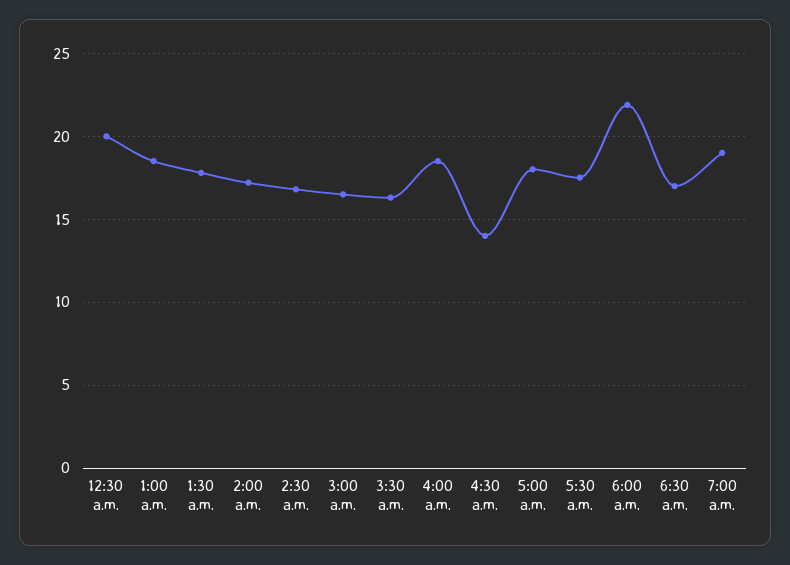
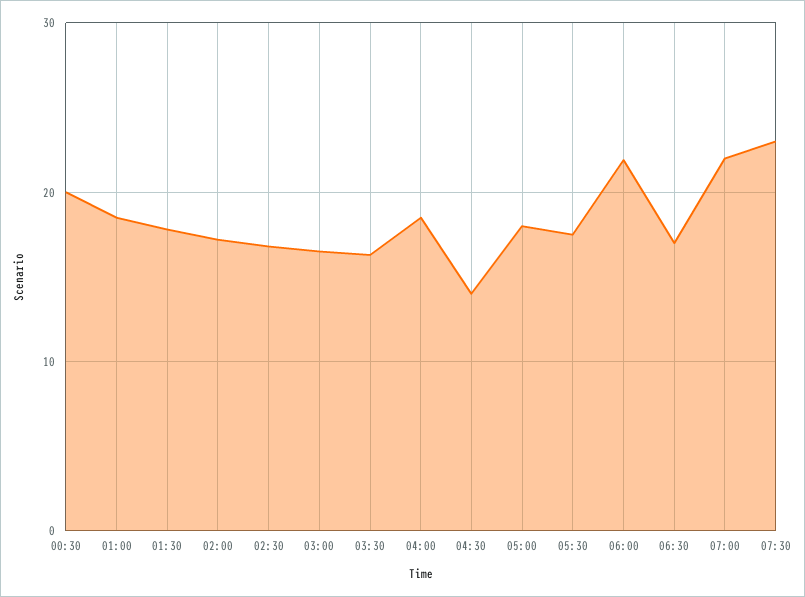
7:00 a.m.: 19 -> 22
07:30: none -> 23

